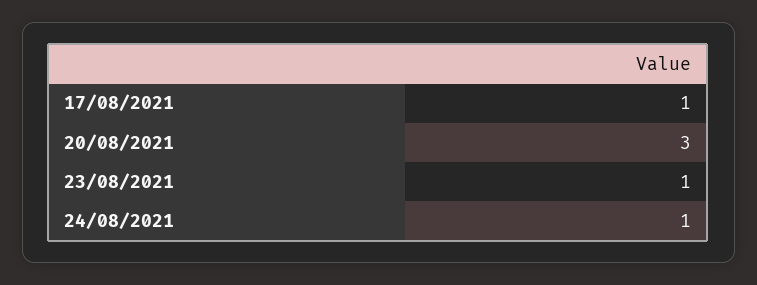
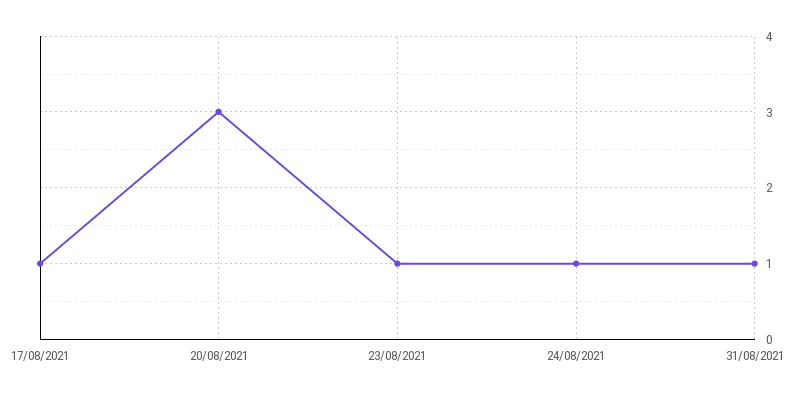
31/08/2021: none -> 1

